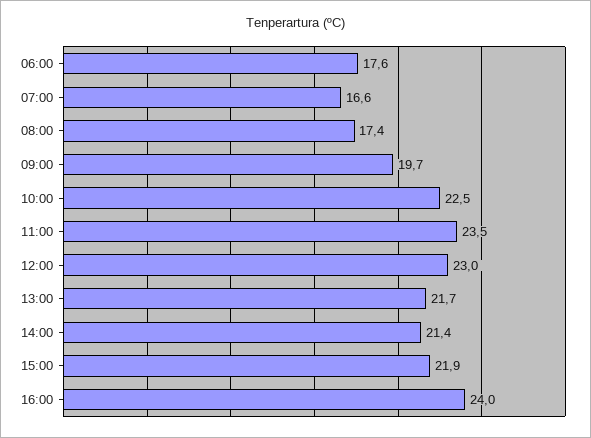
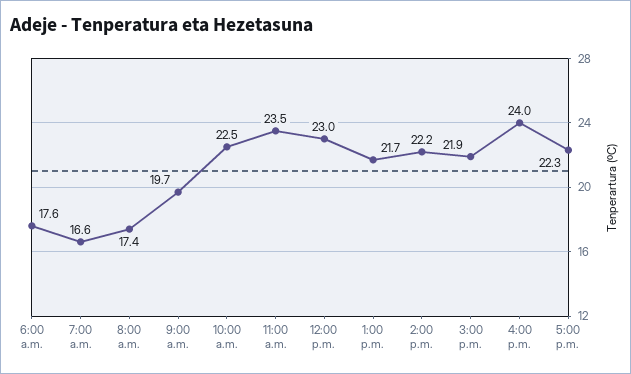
14:00: 21.4 -> 22.2
5:00 p.m.: none -> 22.3

